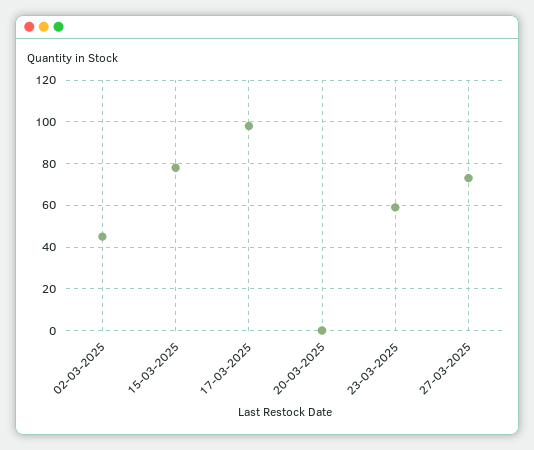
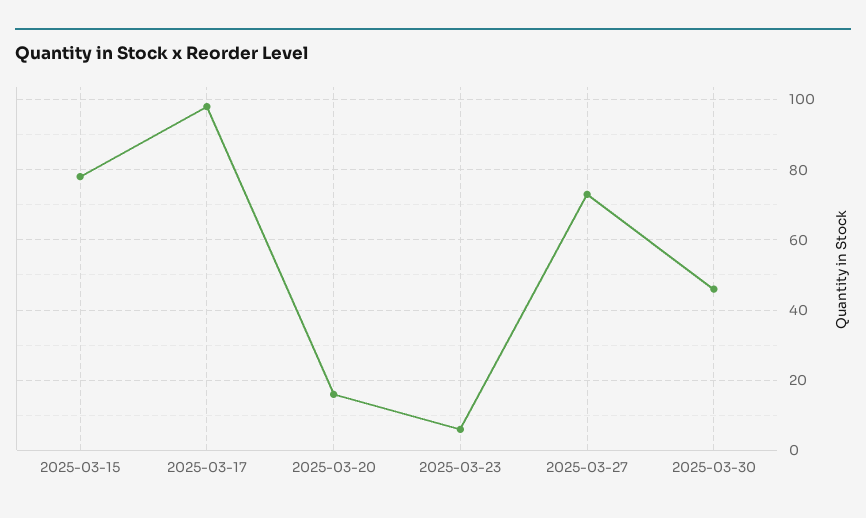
02-03-2025: 45 -> none
20-03-2025: 0 -> 15
23-03-2025: 60 -> 5
2025-03-30: none -> 45

